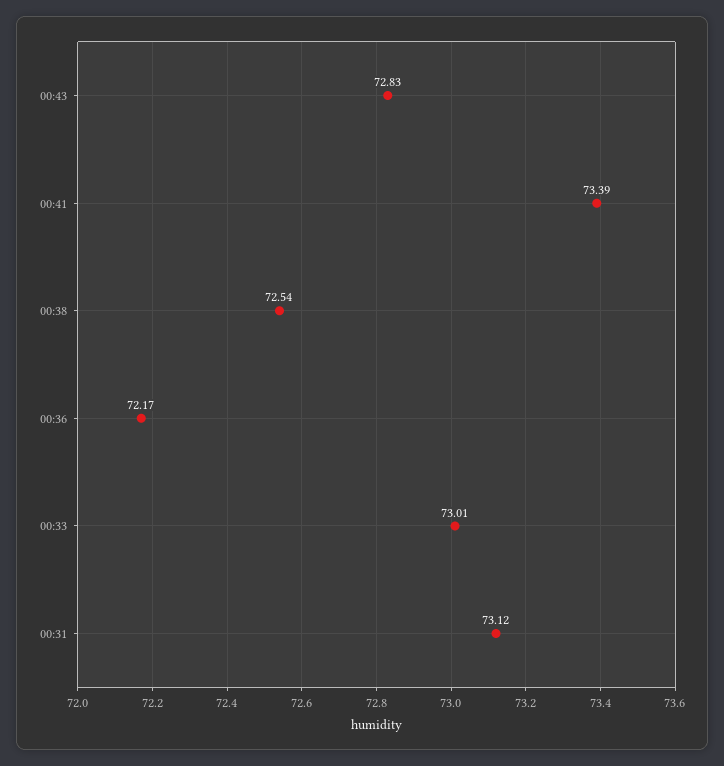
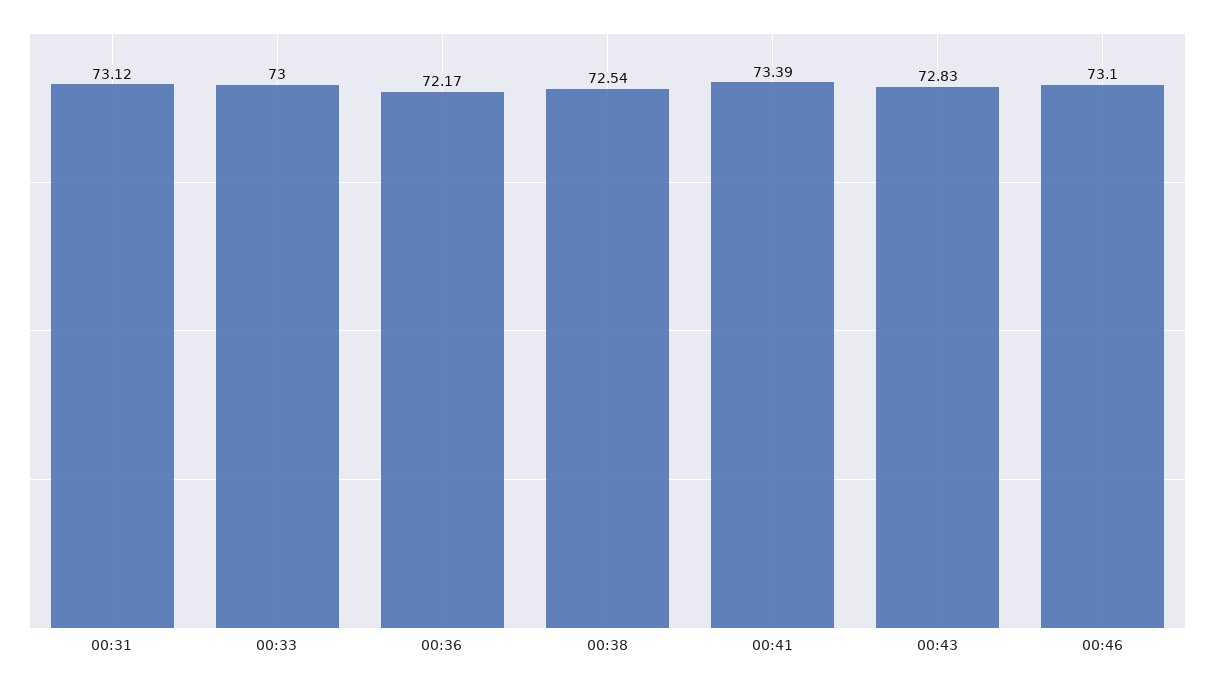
00:33: 73.01 -> 73
00:46: none -> 73.1

